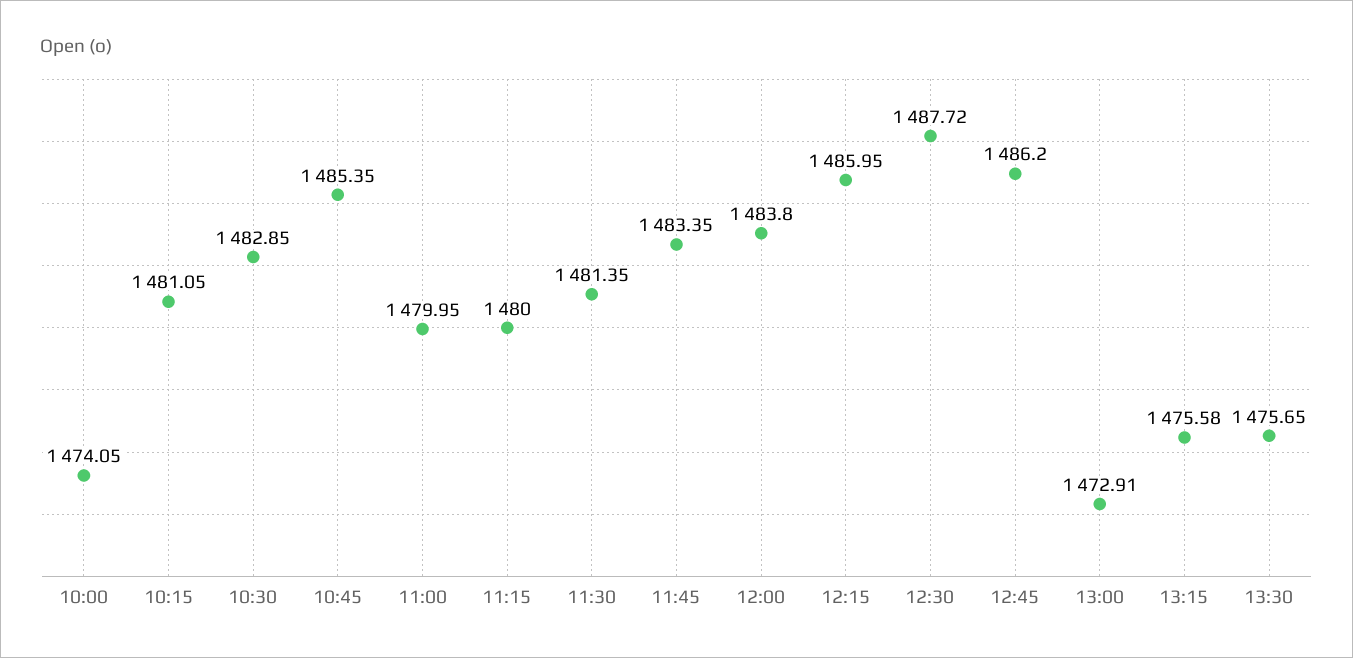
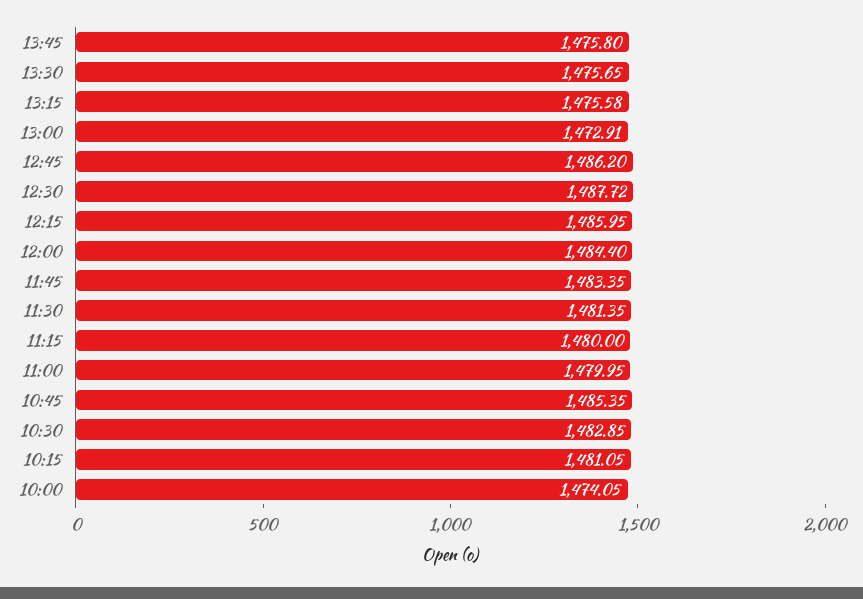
12:00: 1483.8 -> 1484.4
13:45: none -> 1475.8

